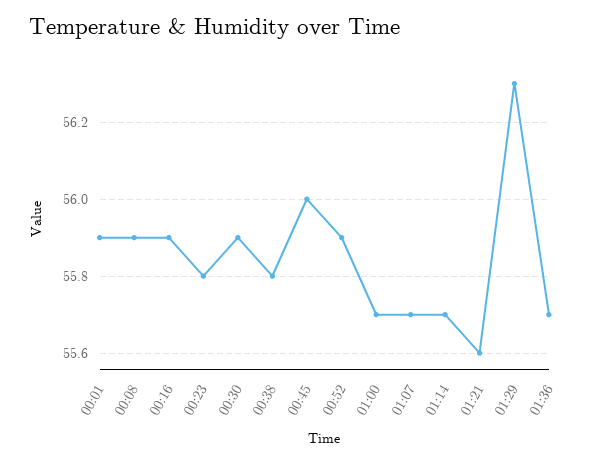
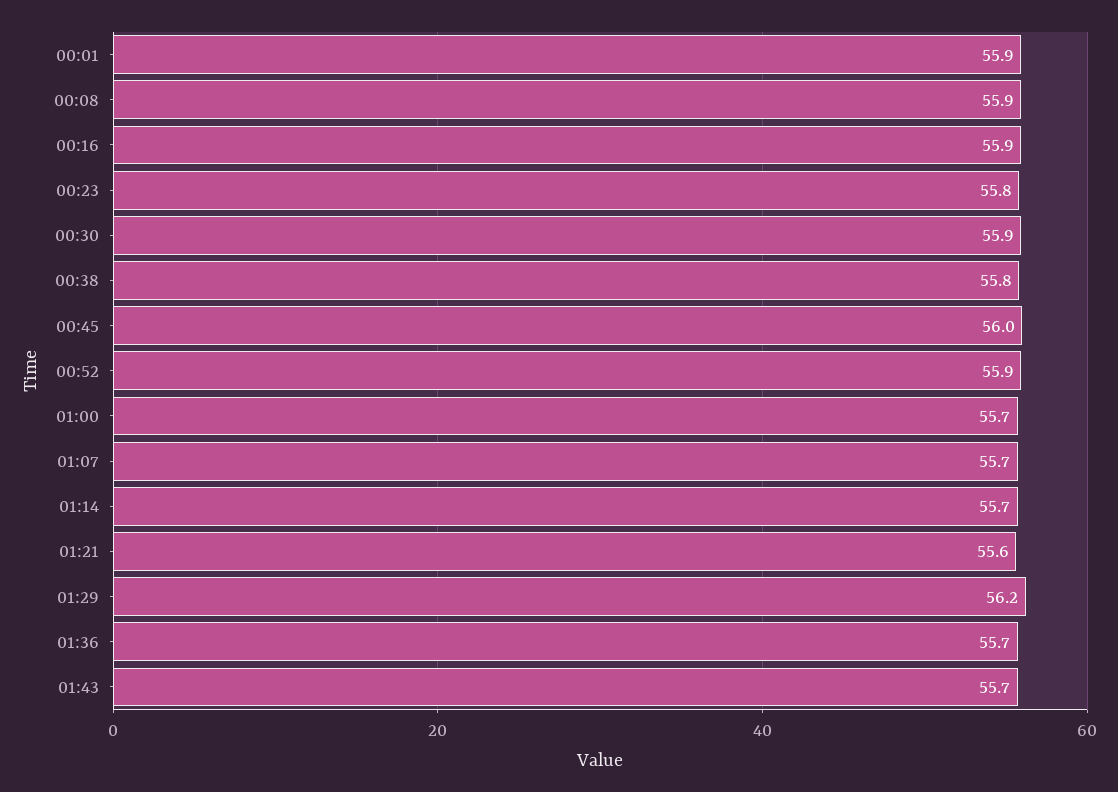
01:29: 56.3 -> 56.2
01:43: none -> 55.7

